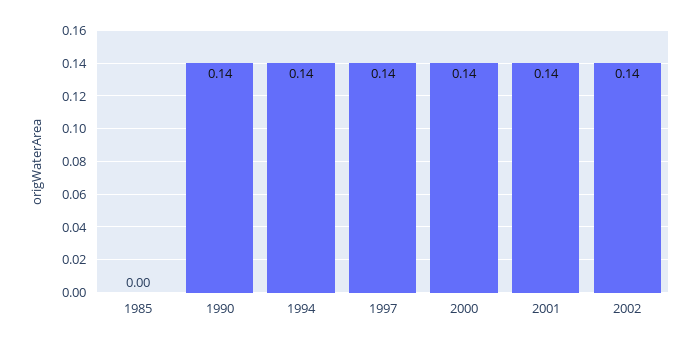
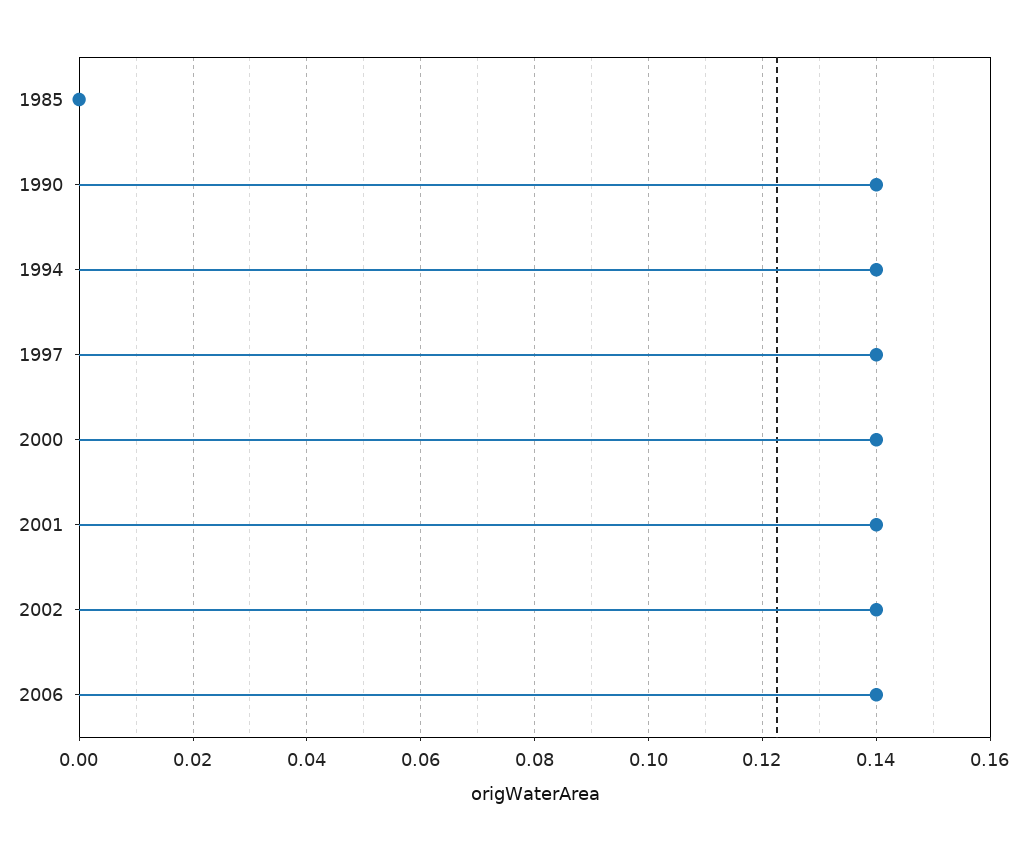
2006: none -> 0.14

